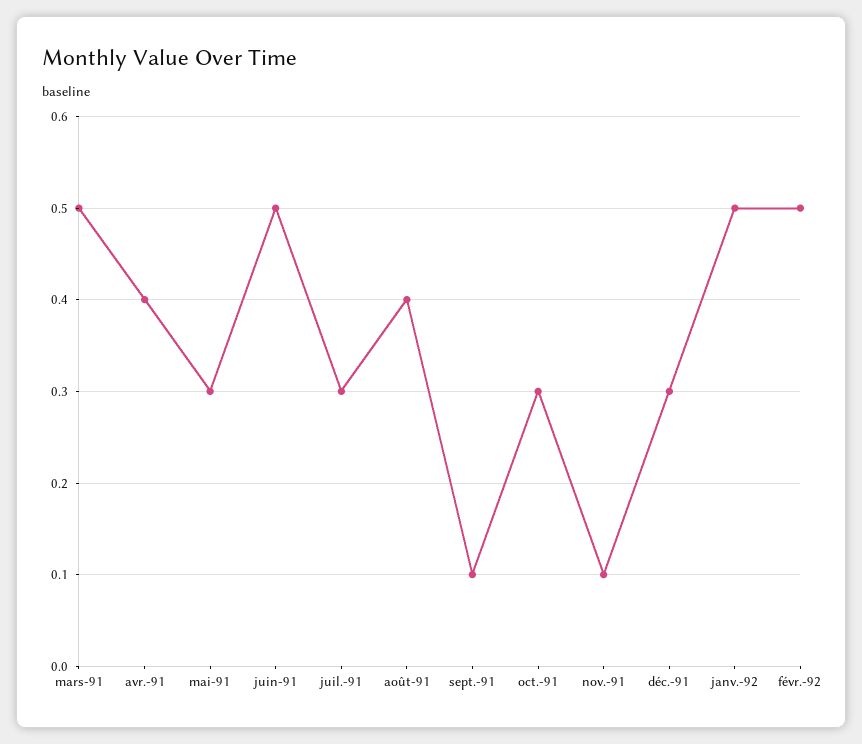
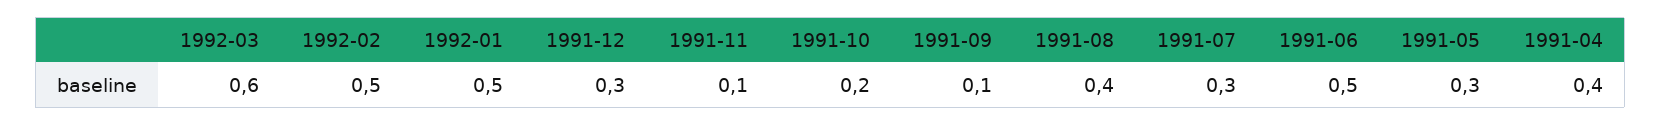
mars-91: 0.5 -> none
oct.-91: 0.3 -> 0.2
1992-03: none -> 0.6

